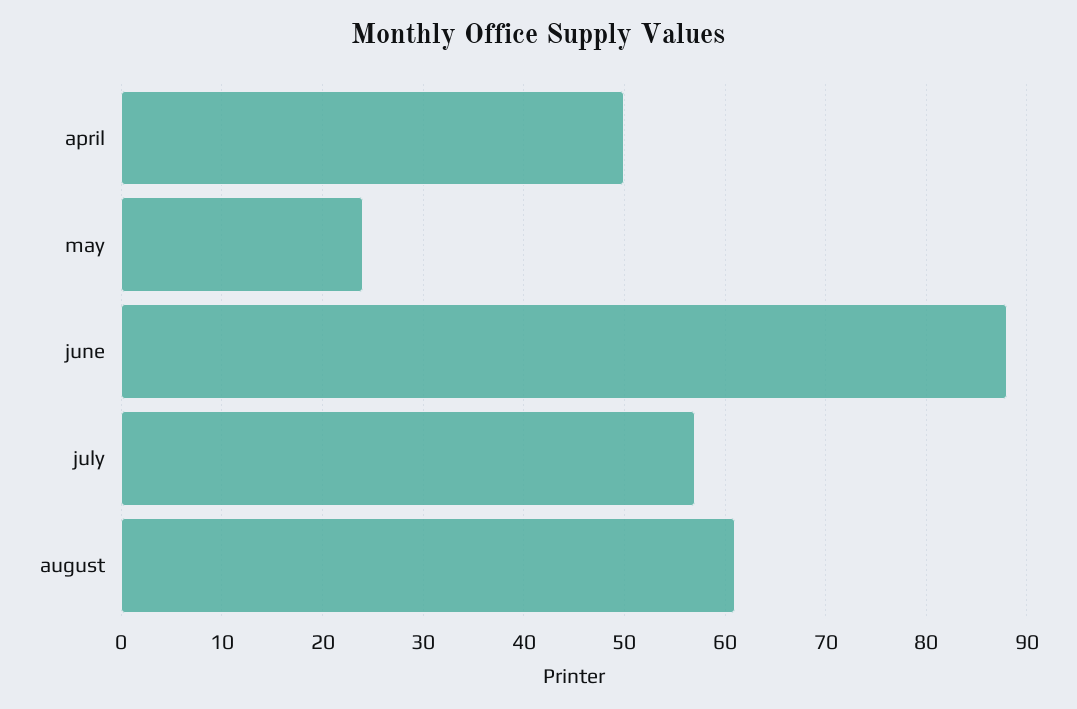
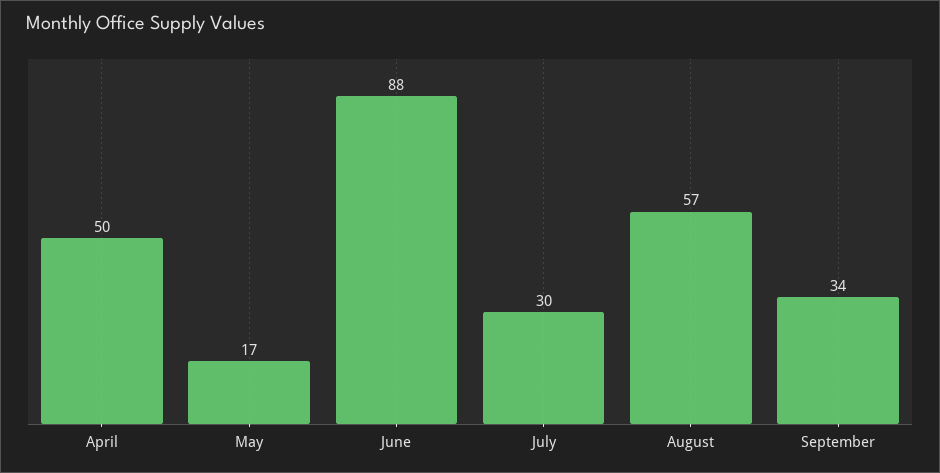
may: 24 -> 17
july: 57 -> 30
august: 61 -> 57
September: none -> 34

